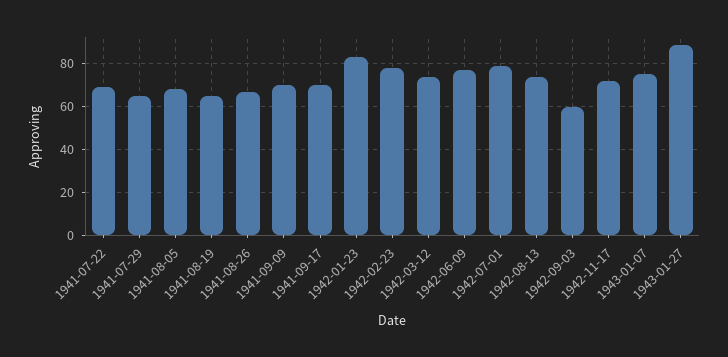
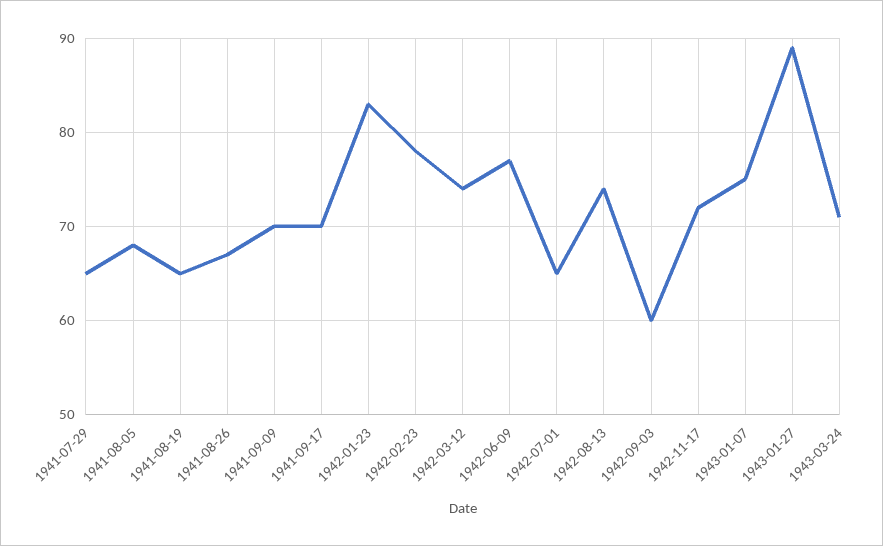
1941-07-22: 70 -> none
1942-07-01: 80 -> 65
1943-03-24: none -> 71

